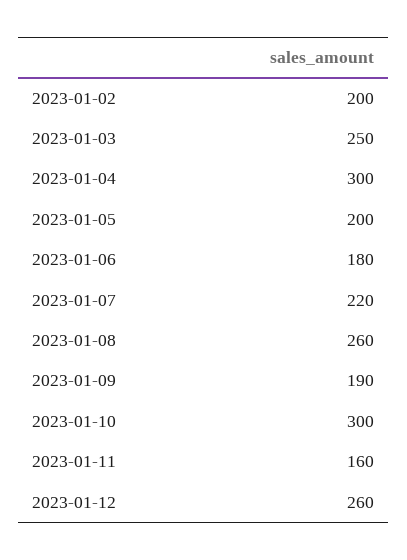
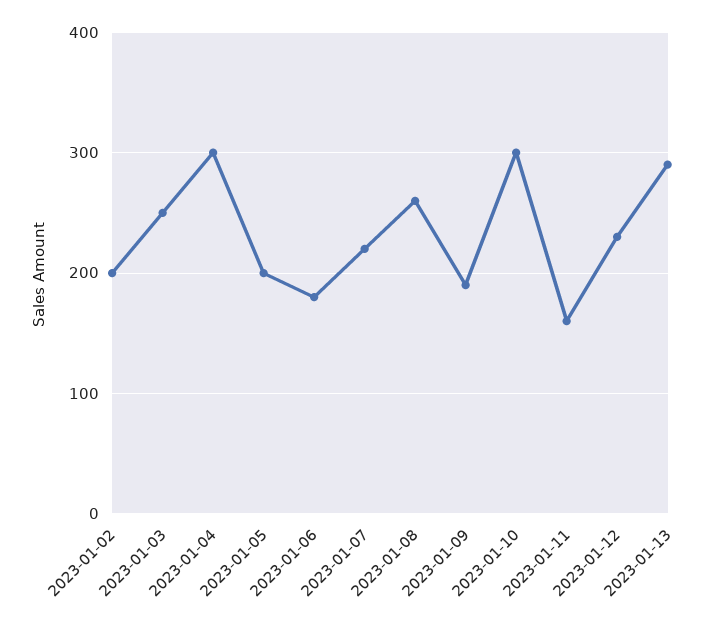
2023-01-12: 260 -> 230
2023-01-13: none -> 290

